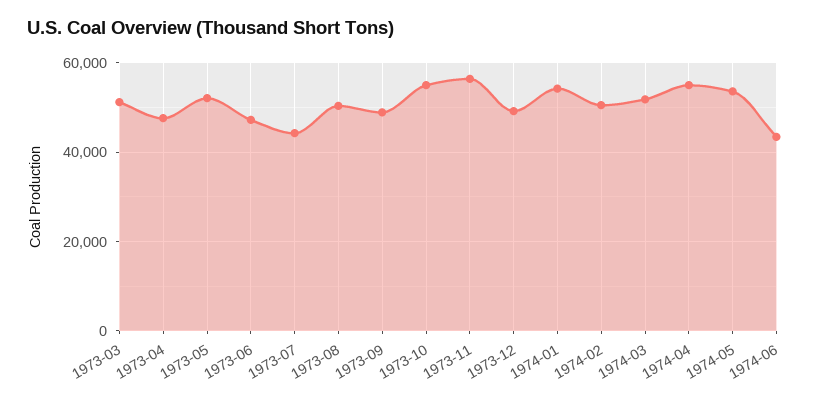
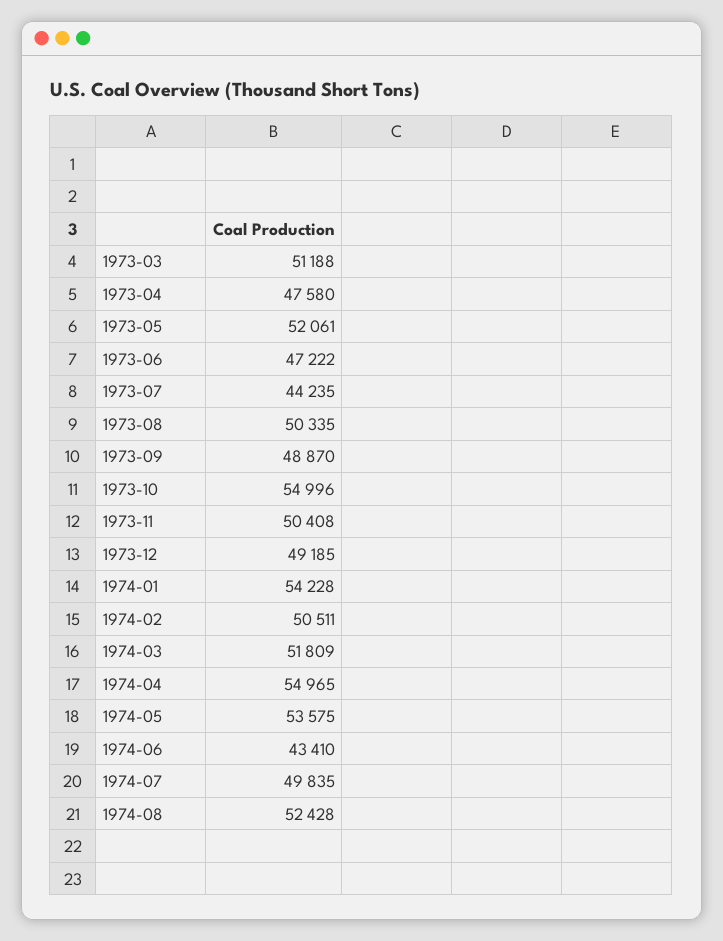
1973-11: 56000 -> 50408
1974-07: none -> 49835
1974-08: none -> 52428

